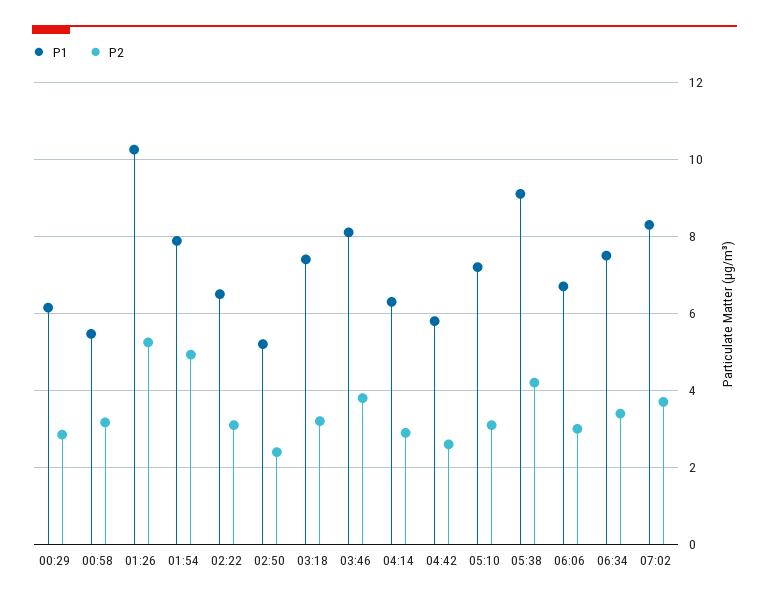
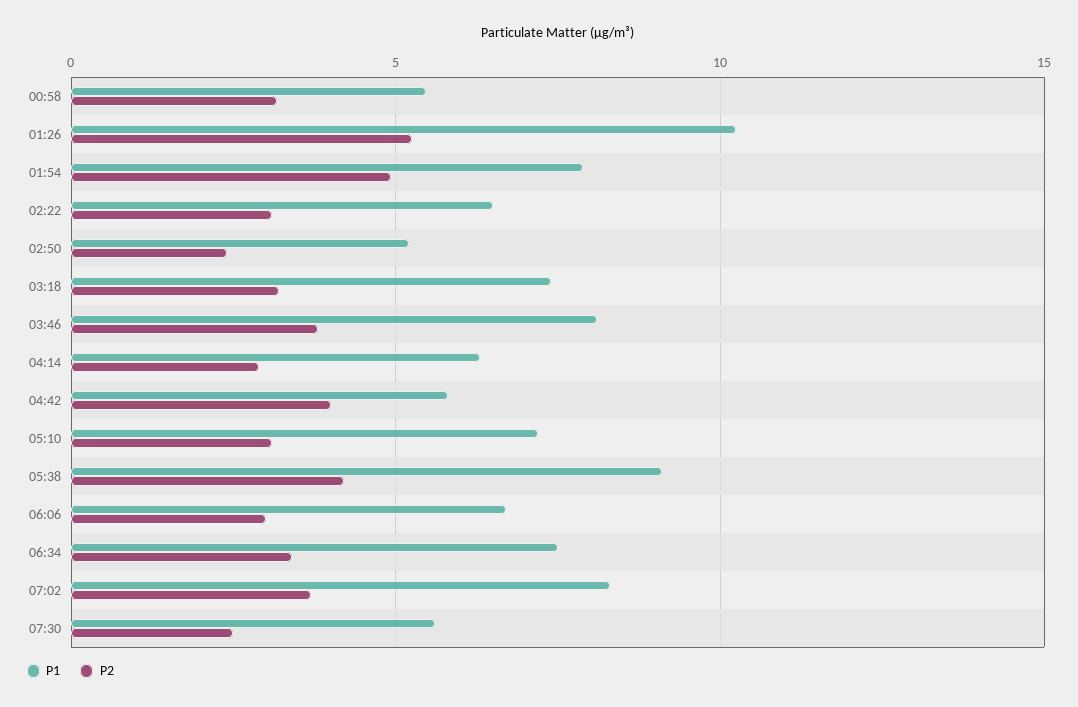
P1, 00:29: 6.2 -> none
P2, 00:29: 2.8 -> none
P2, 04:42: 2.6 -> 4
P1, 07:30: none -> 5.5
P2, 07:30: none -> 2.5

